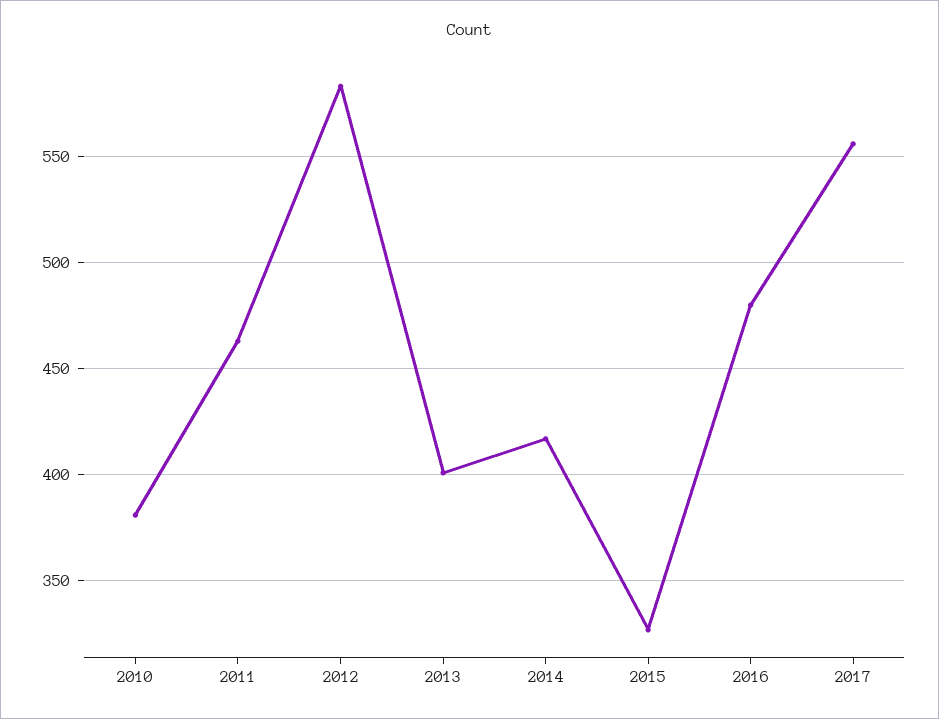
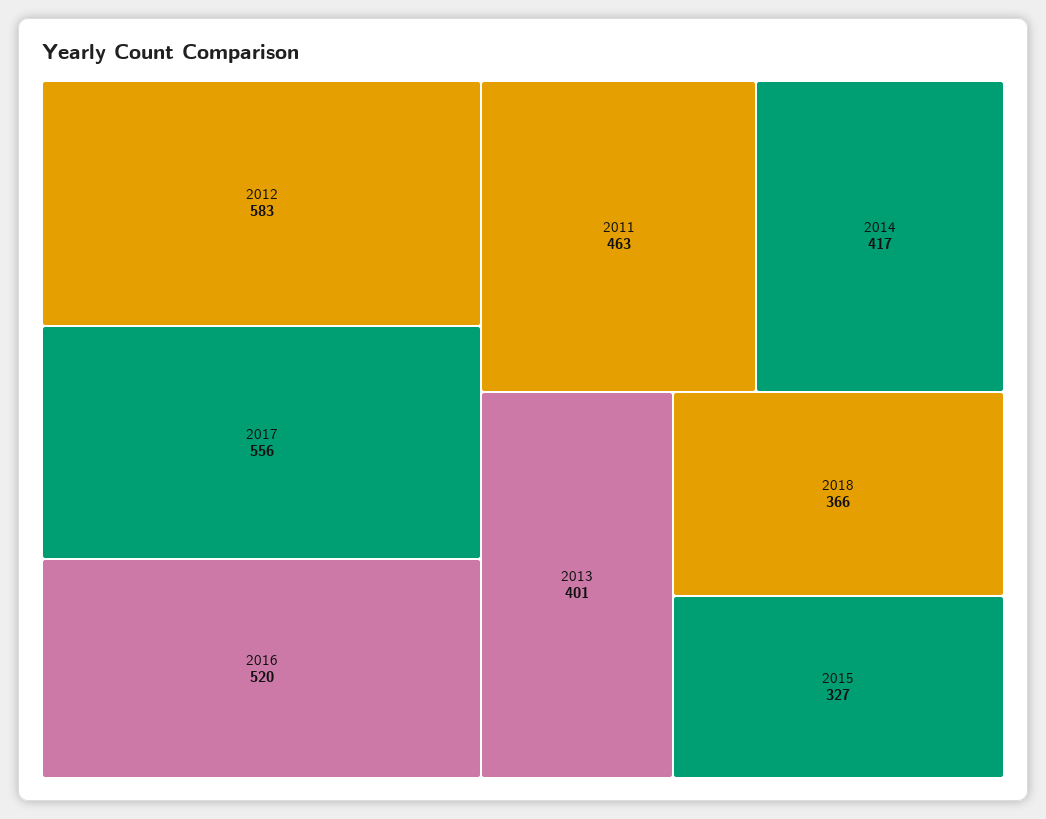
2010: 380 -> none
2016: 480 -> 520
2018: none -> 366

